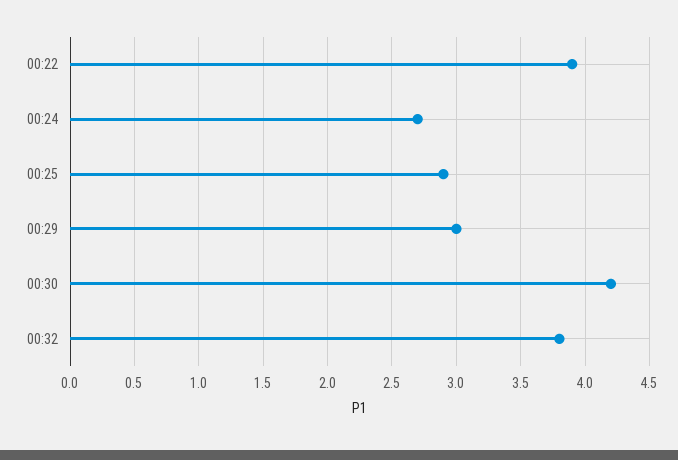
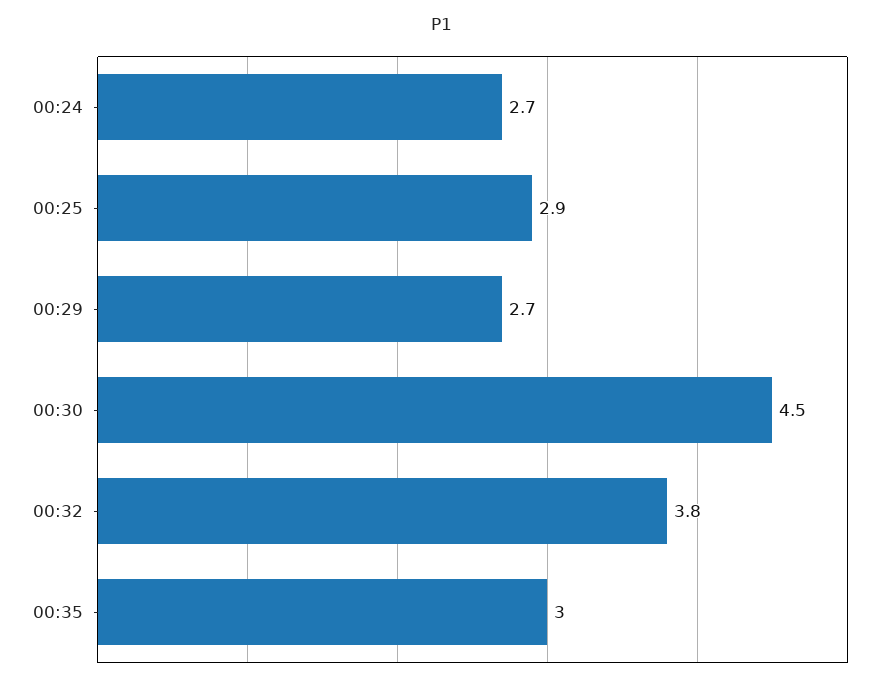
00:22: 3.9 -> none
00:29: 3 -> 2.7
00:30: 4.2 -> 4.5
00:35: none -> 3

